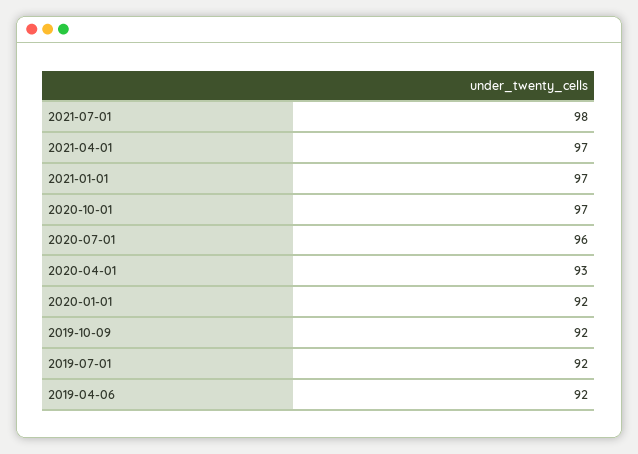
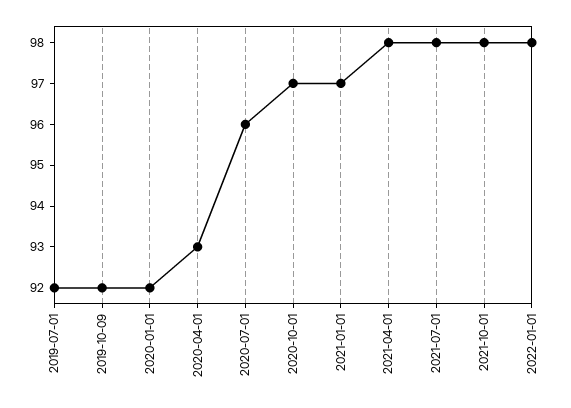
2021-04-01: 97 -> 98
2019-04-06: 92 -> none
2021-10-01: none -> 98
2022-01-01: none -> 98

